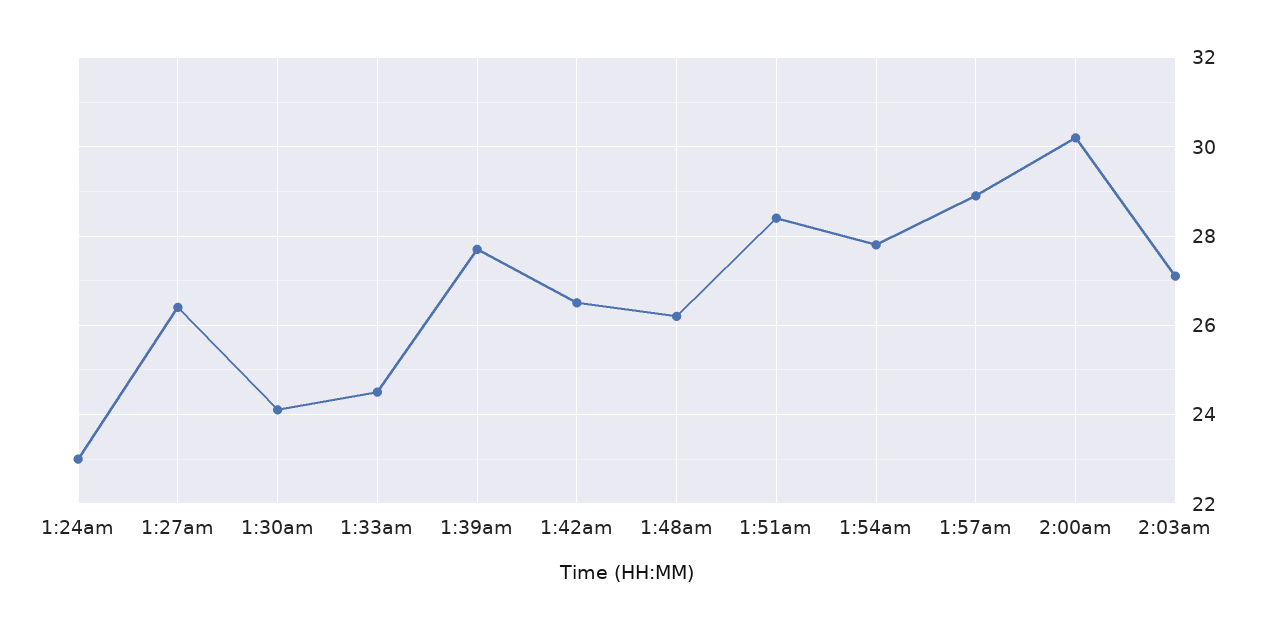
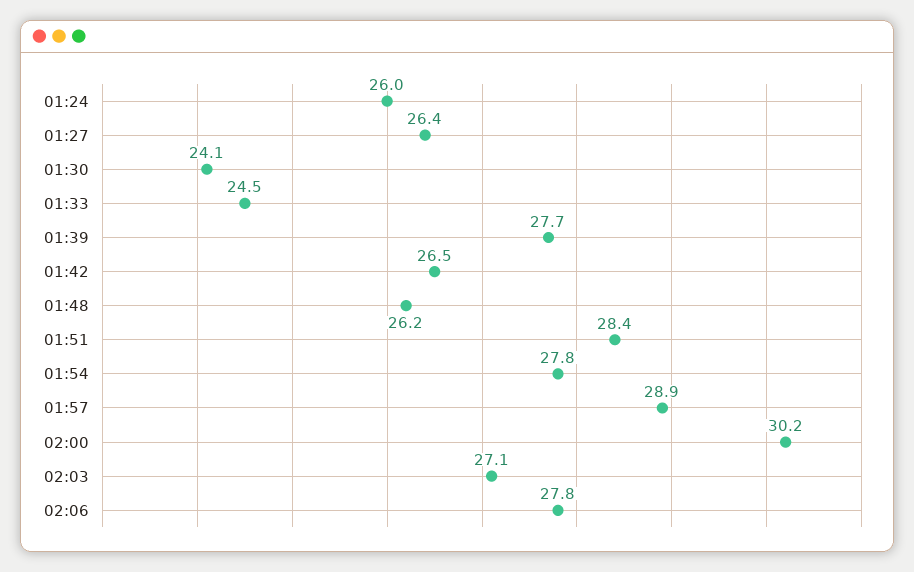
1:24am: 23 -> 26
02:06: none -> 27.8

